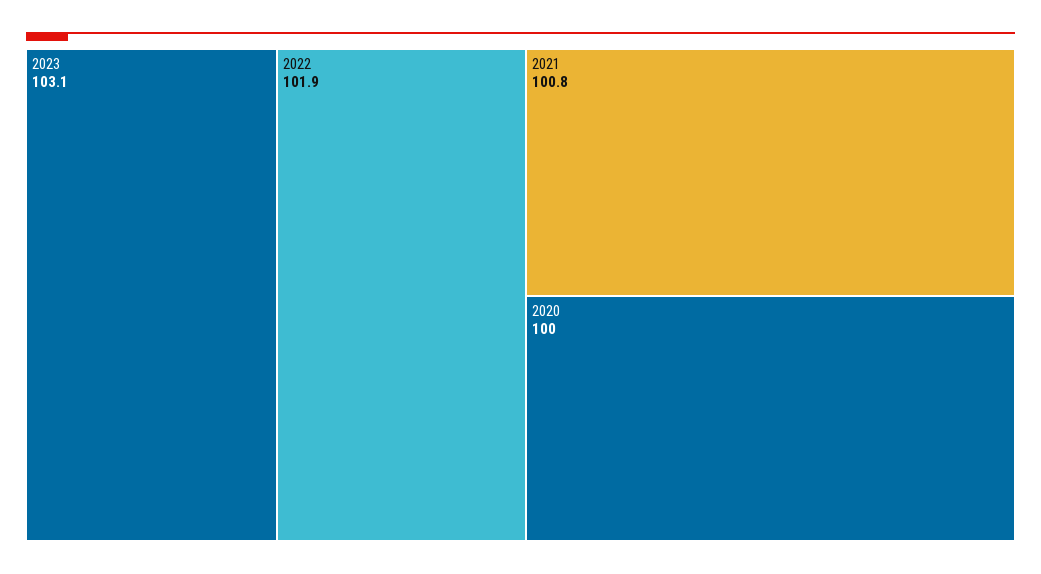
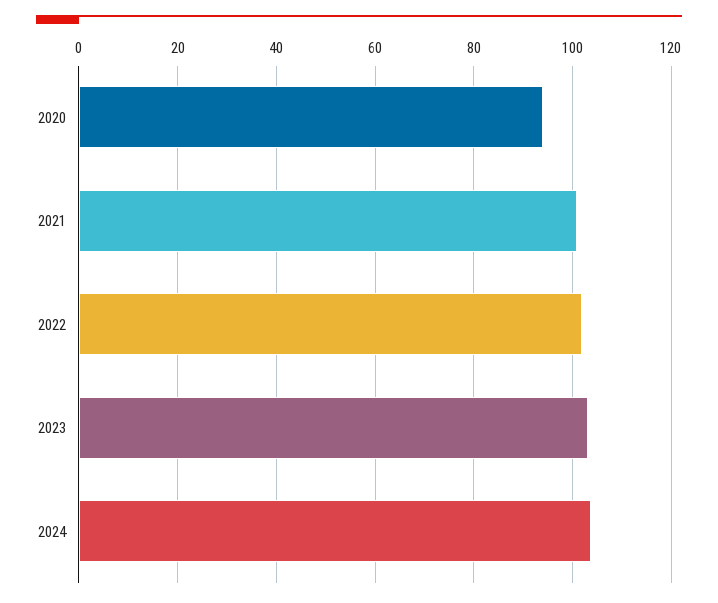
2020: 100 -> 94
2024: none -> 104

